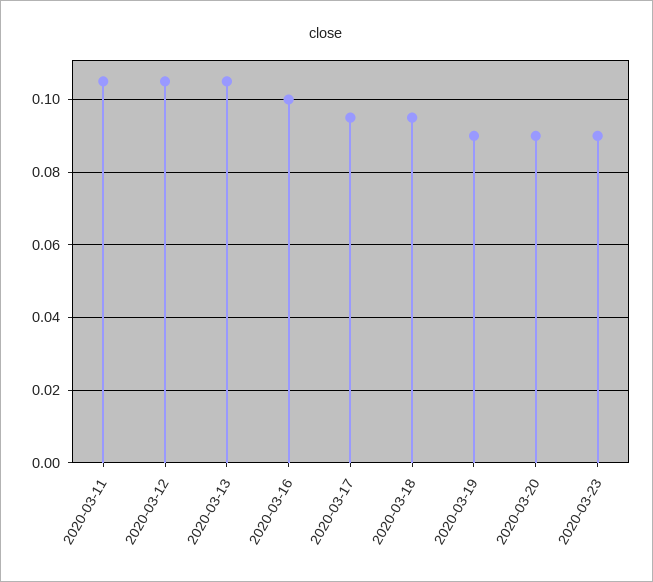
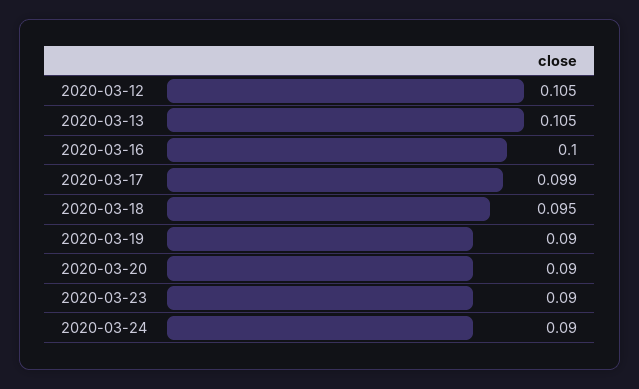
2020-03-11: 0.105 -> none
2020-03-17: 0.095 -> 0.099
2020-03-24: none -> 0.09

